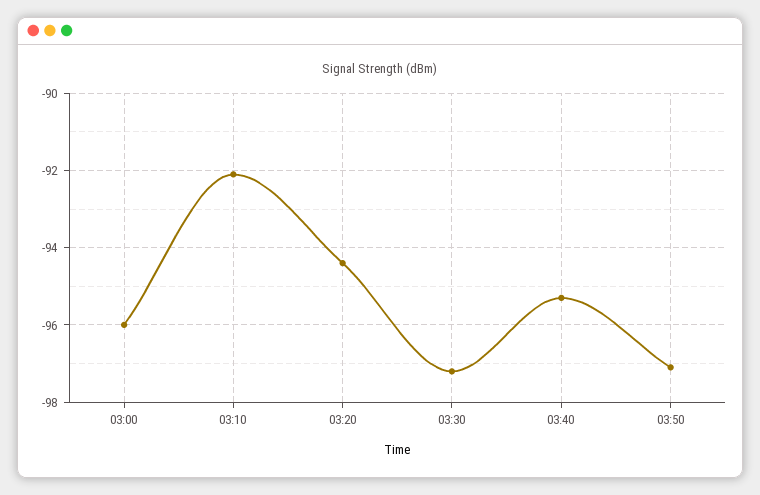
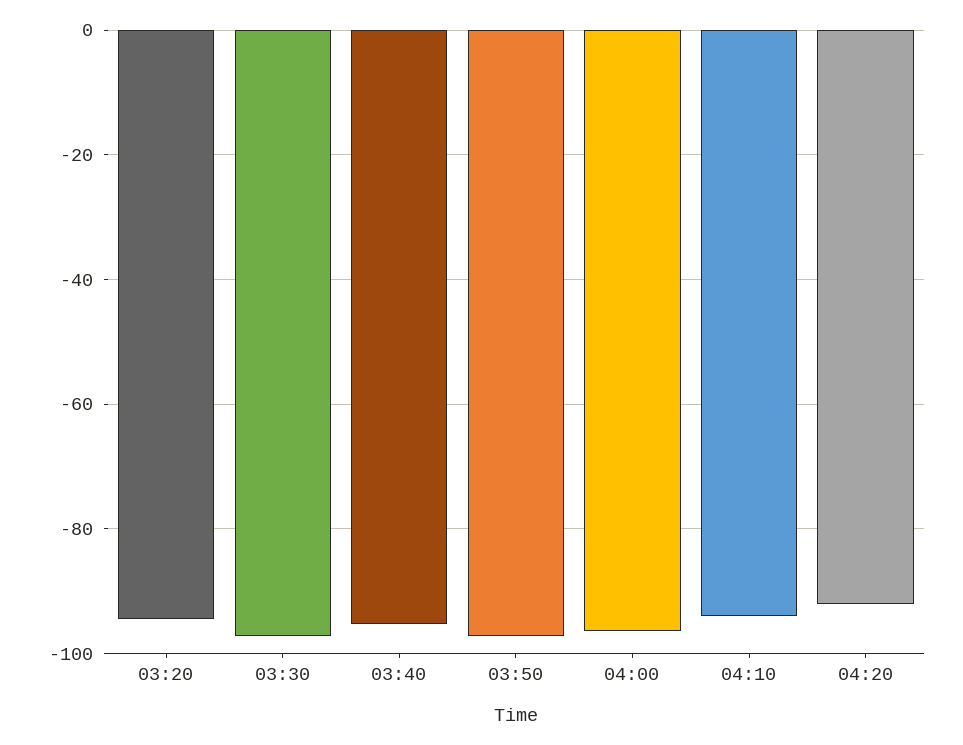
03:00: -96 -> none
03:10: -92 -> none
04:00: none -> -96
04:10: none -> -94
04:20: none -> -92

